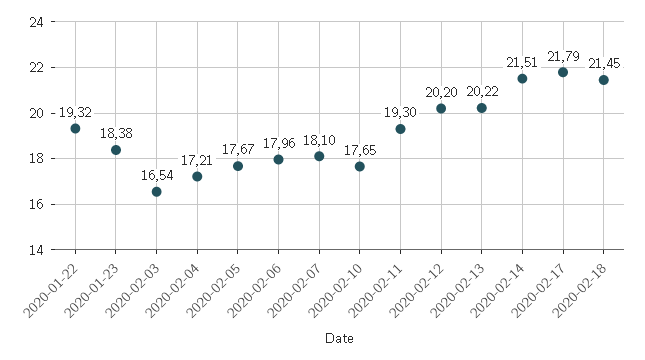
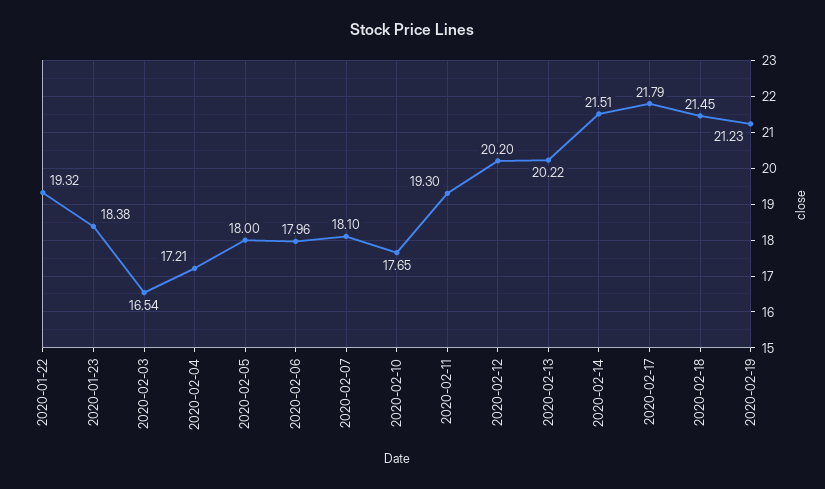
2020-02-05: 17.67 -> 18
2020-02-19: none -> 21.23

